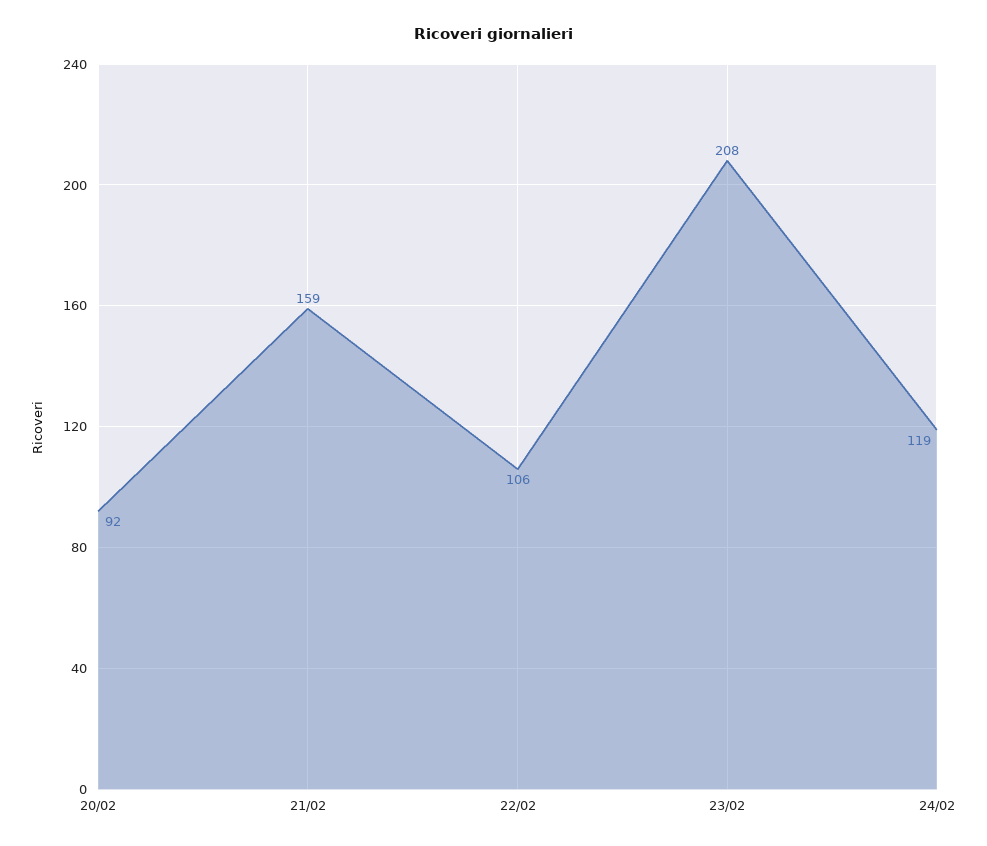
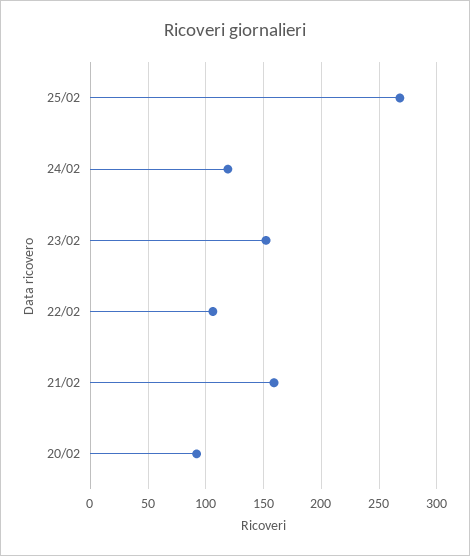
23/02: 208 -> 150
25/02: none -> 270

